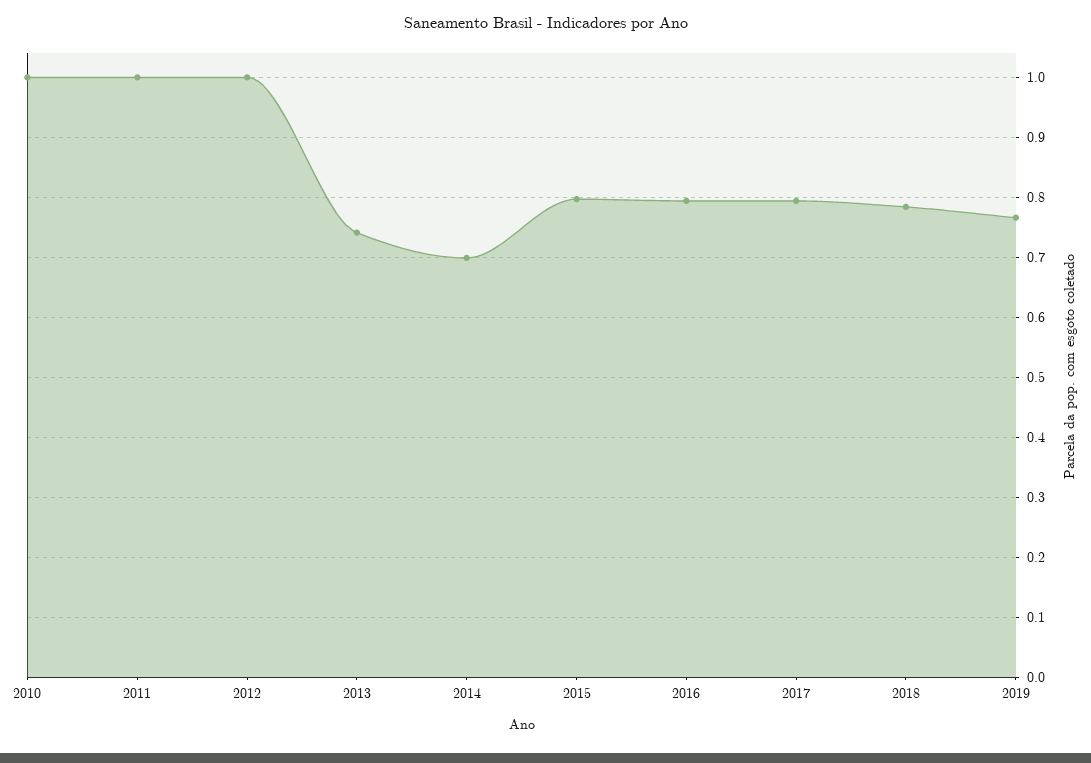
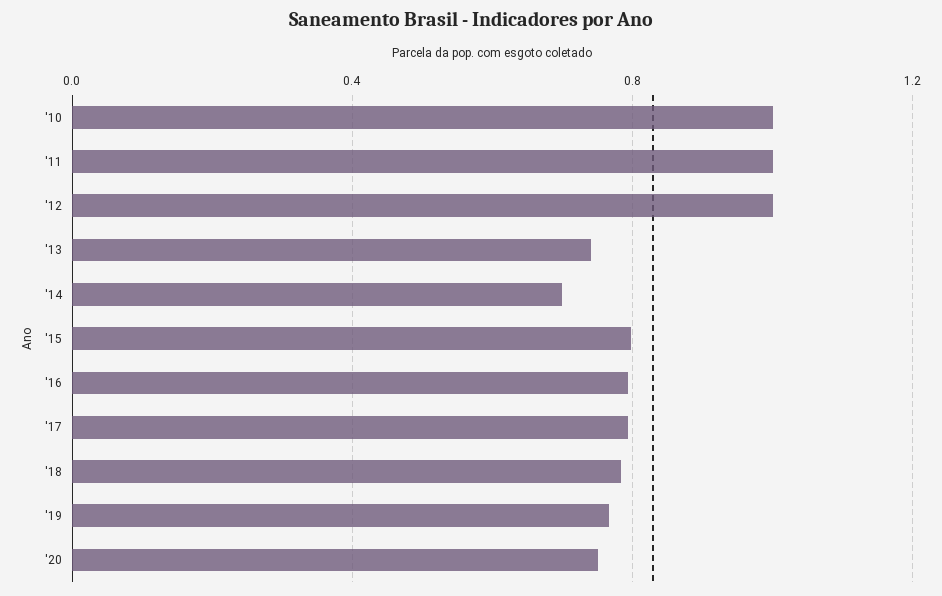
'20: none -> 0.75

